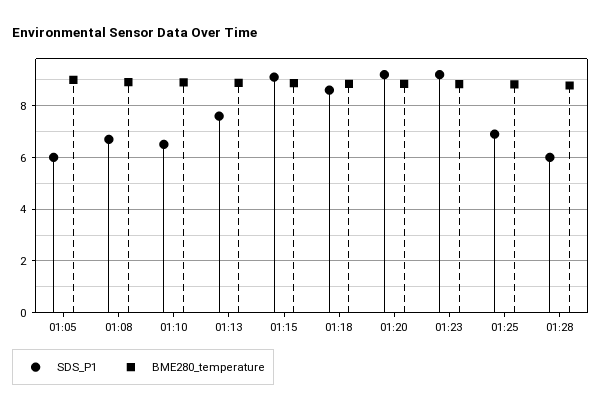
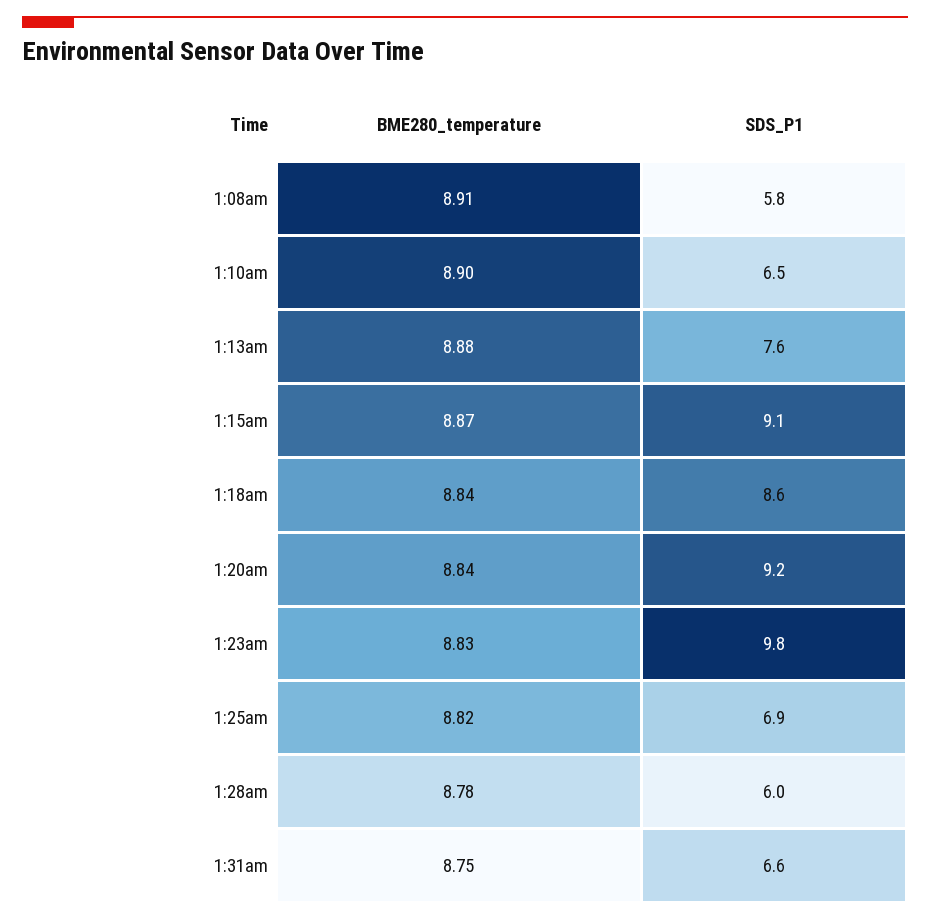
SDS_P1, 01:05: 6 -> none
BME280_temperature, 01:05: 9 -> none
SDS_P1, 01:08: 6.75 -> 5.8
SDS_P1, 01:23: 9.25 -> 9.8
BME280_temperature, 1:31am: none -> 8.75
SDS_P1, 1:31am: none -> 6.6

